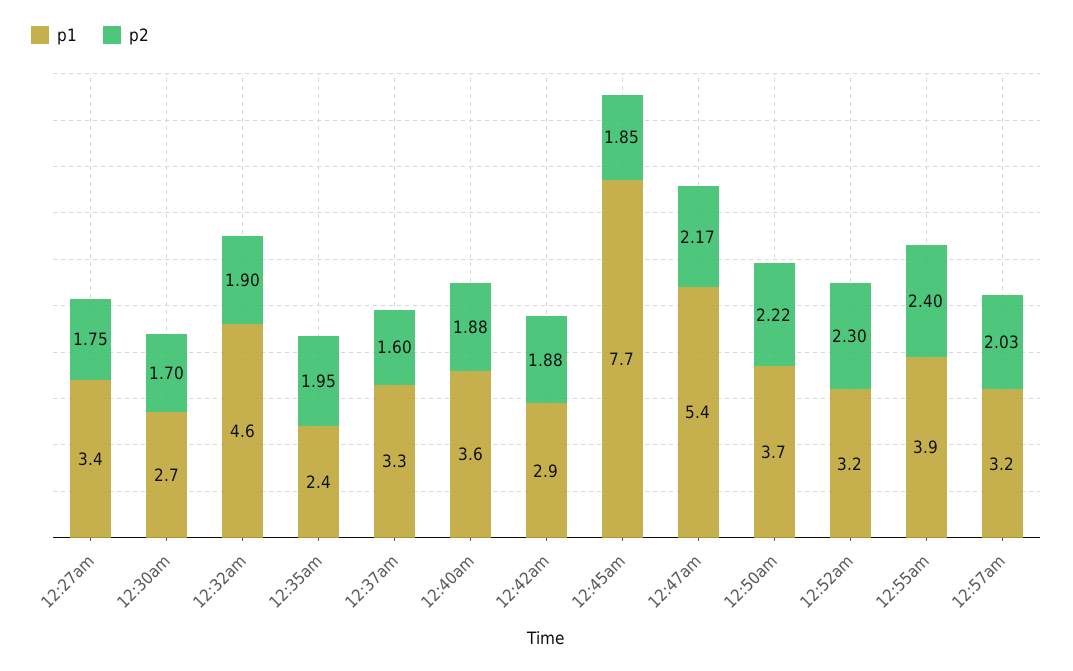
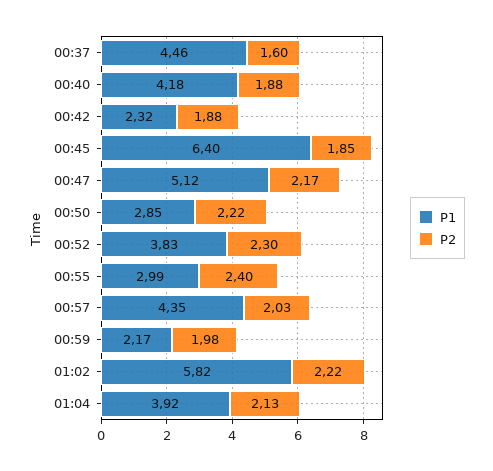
p1, 12:27am: 3.4 -> none
p2, 12:27am: 1.75 -> none
p1, 12:30am: 2.7 -> none
p2, 12:30am: 1.7 -> none
p1, 12:32am: 4.6 -> none
p2, 12:32am: 1.9 -> none
p1, 12:35am: 2.4 -> none
p2, 12:35am: 1.95 -> none
p1, 12:37am: 3.3 -> 4.46
p1, 12:40am: 3.6 -> 4.18
p1, 12:42am: 2.9 -> 2.32
p1, 12:45am: 7.7 -> 6.4
p1, 12:47am: 5.4 -> 5.12
p1, 12:50am: 3.7 -> 2.85
p1, 12:52am: 3.2 -> 3.83
p1, 12:55am: 3.9 -> 2.99
p1, 12:57am: 3.2 -> 4.35
p1, 00:59: none -> 2.17
p2, 00:59: none -> 1.98
p1, 01:02: none -> 5.82
p2, 01:02: none -> 2.22
p1, 01:04: none -> 3.92
p2, 01:04: none -> 2.13

